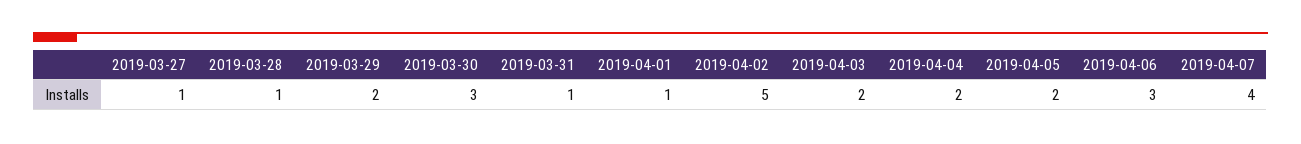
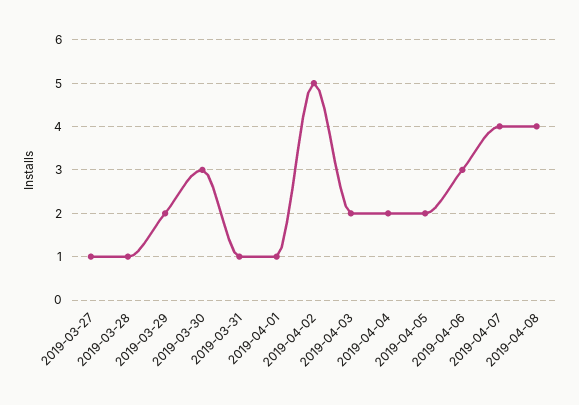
2019-04-08: none -> 4

